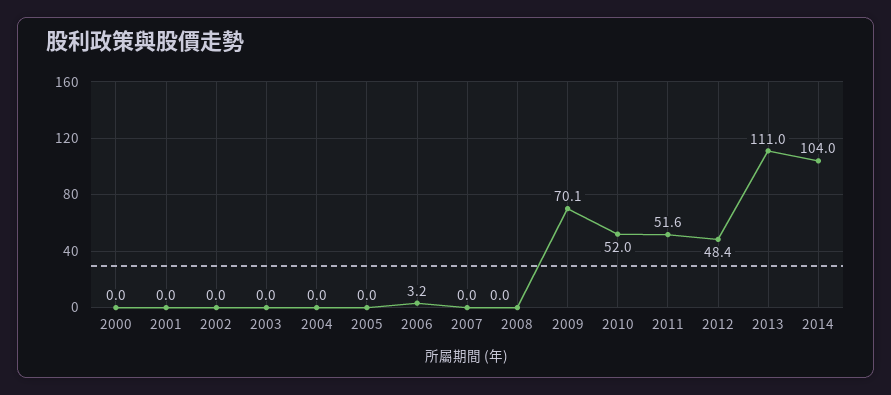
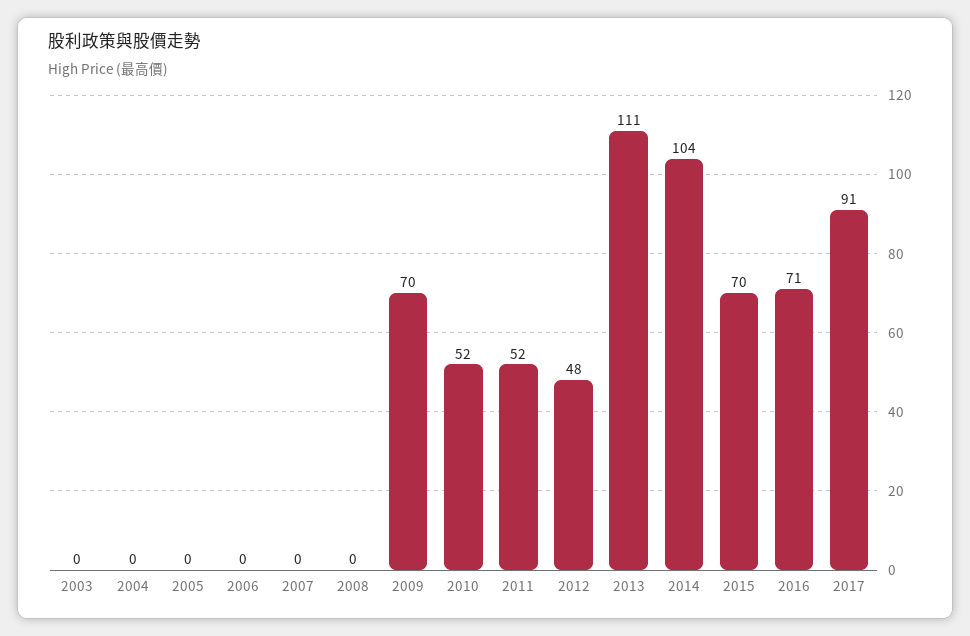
2000: 0 -> none
2001: 0 -> none
2002: 0 -> none
2006: 3.2 -> 0
2015: none -> 70
2016: none -> 71
2017: none -> 91

